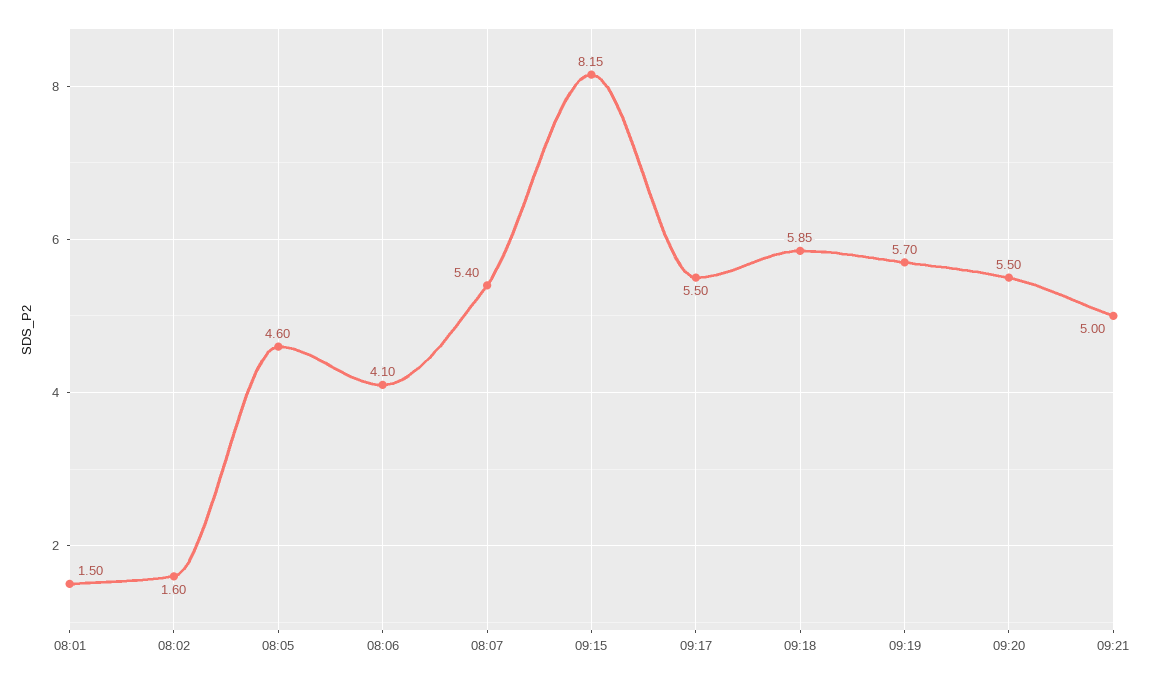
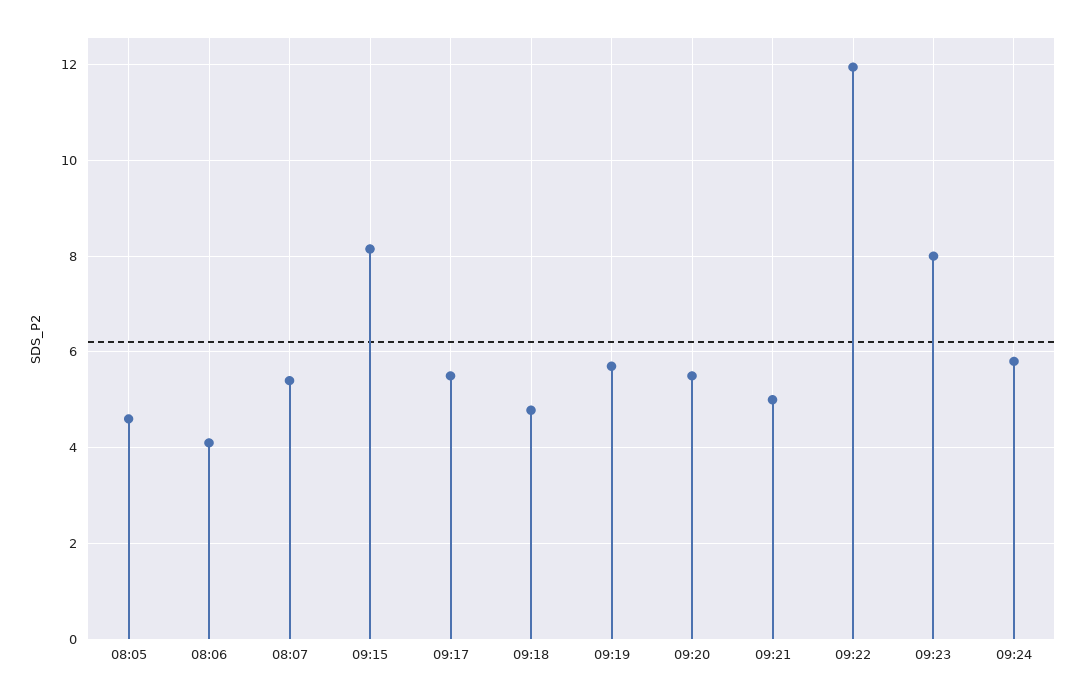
08:01: 1.5 -> none
08:02: 1.6 -> none
09:18: 5.85 -> 4.8
09:22: none -> 12
09:23: none -> 8
09:24: none -> 5.8

